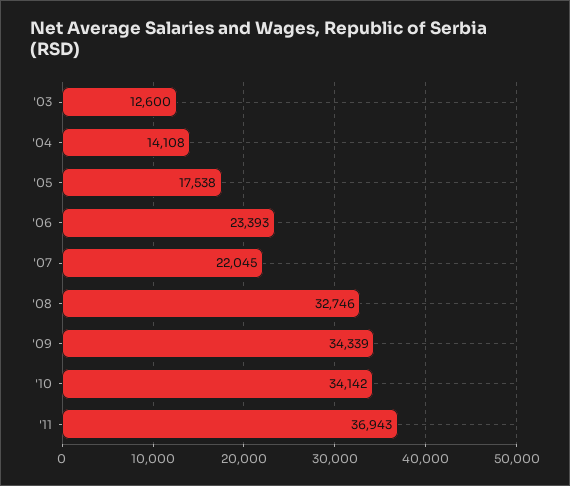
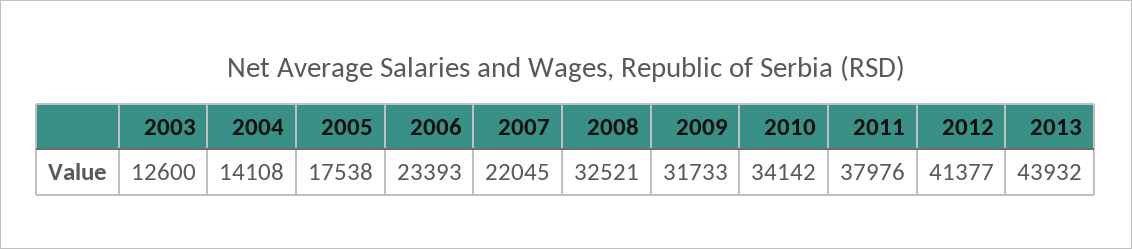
'08: 32746 -> 32521
'09: 34339 -> 31733
'11: 36943 -> 37976
2012: none -> 41377
2013: none -> 43932

